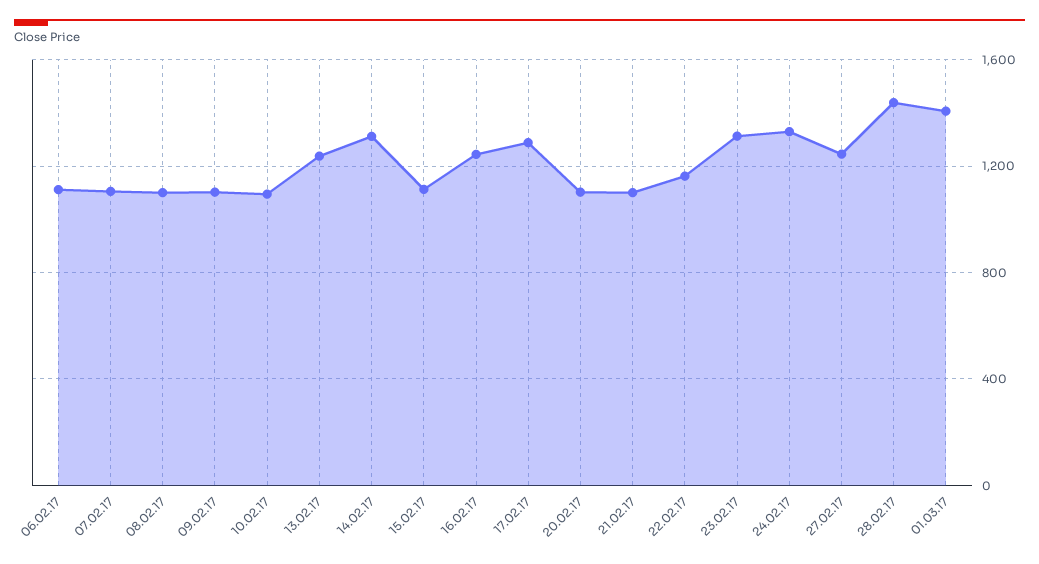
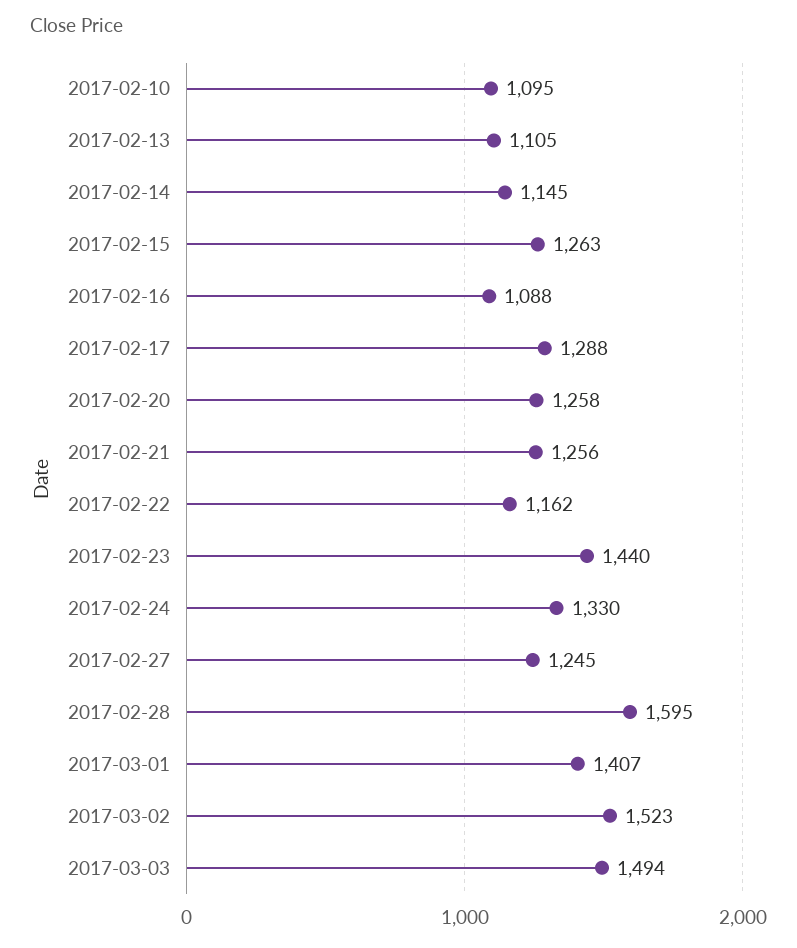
06.02.17: 1100 -> none
07.02.17: 1100 -> none
08.02.17: 1100 -> none
09.02.17: 1100 -> none
13.02.17: 1250 -> 1105
14.02.17: 1300 -> 1145
15.02.17: 1100 -> 1263
16.02.17: 1250 -> 1088
20.02.17: 1100 -> 1258
21.02.17: 1100 -> 1256
23.02.17: 1300 -> 1440
28.02.17: 1450 -> 1595
2017-03-02: none -> 1523
2017-03-03: none -> 1494

